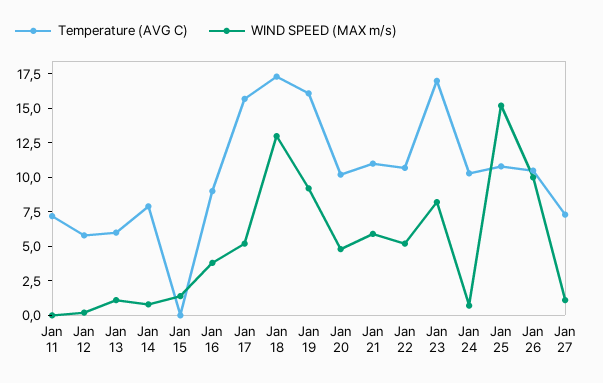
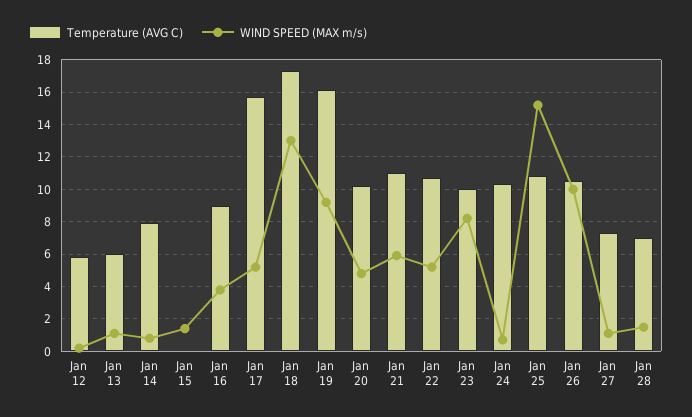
Temperature (AVG C), Jan 11: 7.5 -> none
WIND SPEED (MAX m/s), Jan 11: 0 -> none
Temperature (AVG C), Jan 23: 17.5 -> 10
Temperature (AVG C), Jan 28: none -> 7
WIND SPEED (MAX m/s), Jan 28: none -> 1.5

